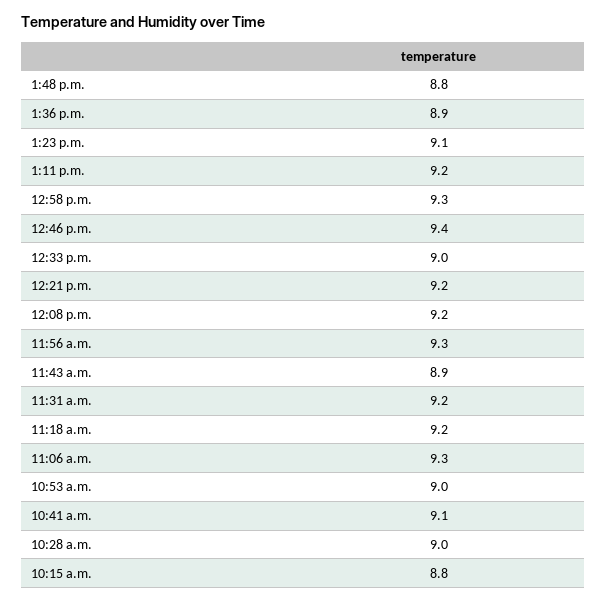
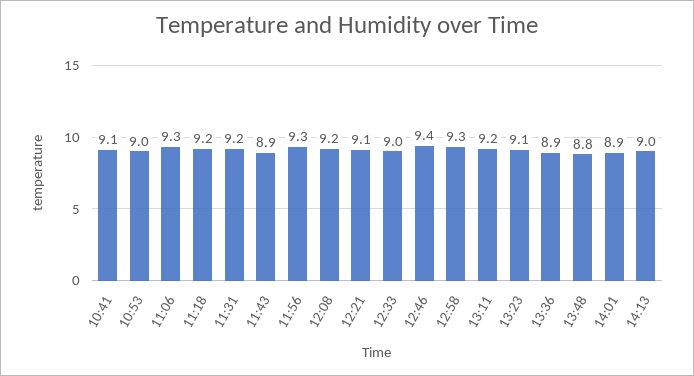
12:21 p.m.: 9.2 -> 9.1
10:28 a.m.: 9 -> none
10:15 a.m.: 8.8 -> none
14:01: none -> 8.9
14:13: none -> 9

